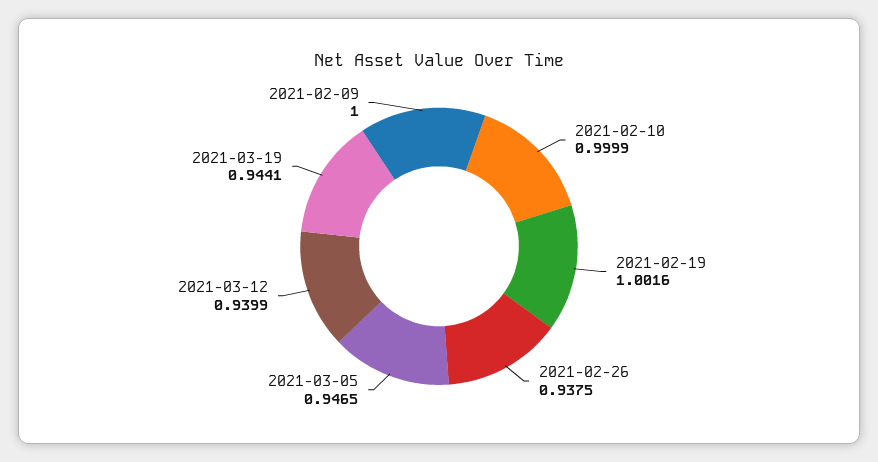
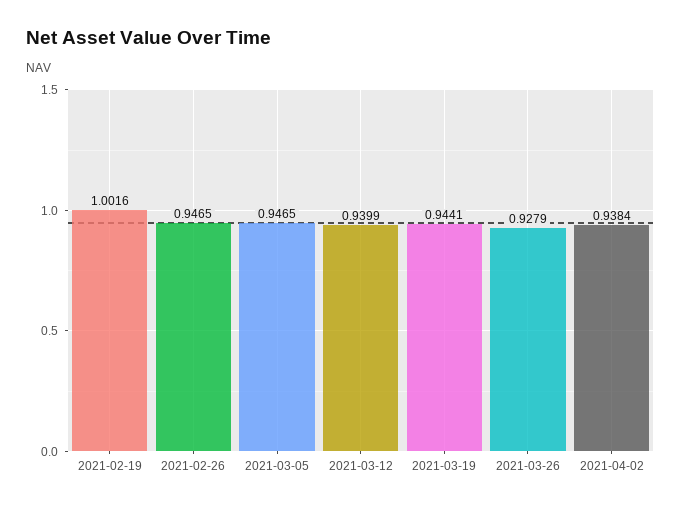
2021-02-10: 0.9999 -> none
2021-02-26: 0.9375 -> 0.9465
2021-02-09: 1 -> none
2021-03-26: none -> 0.9279
2021-04-02: none -> 0.9384

